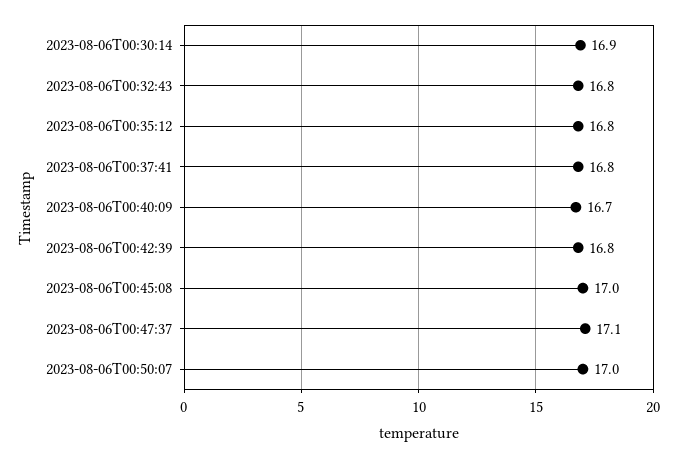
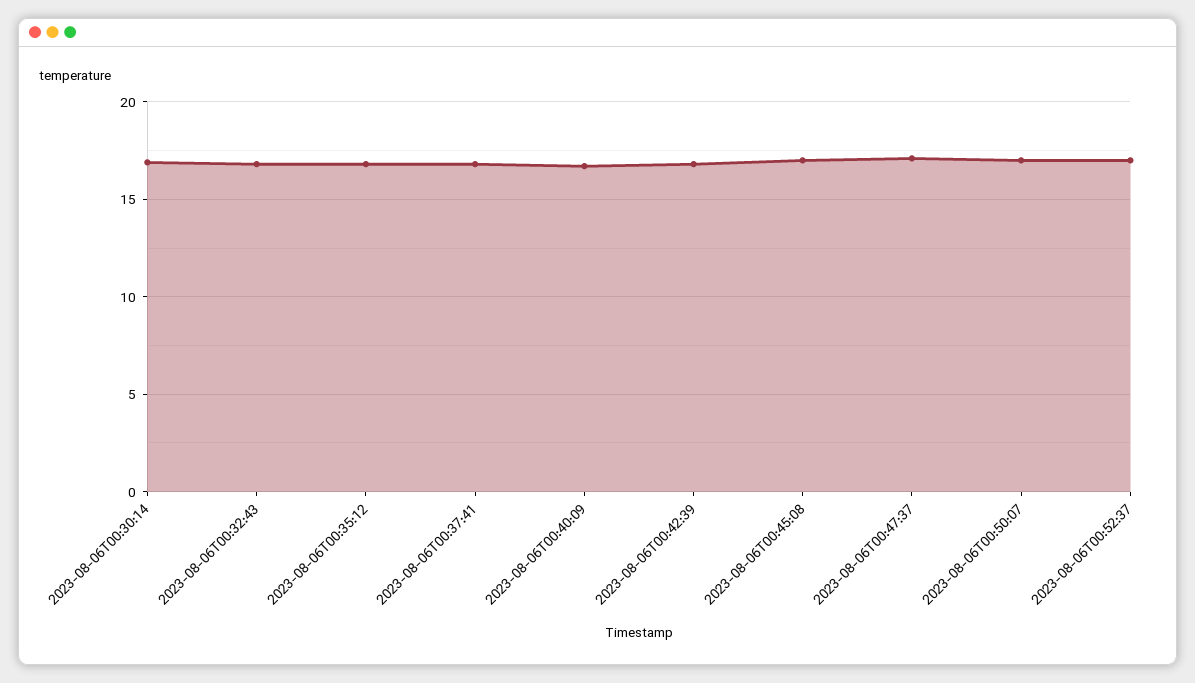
2023-08-06T00:52:37: none -> 17

